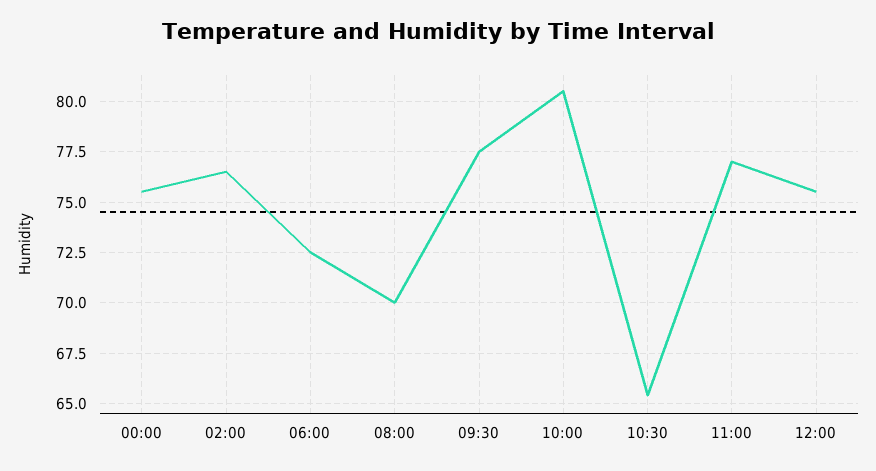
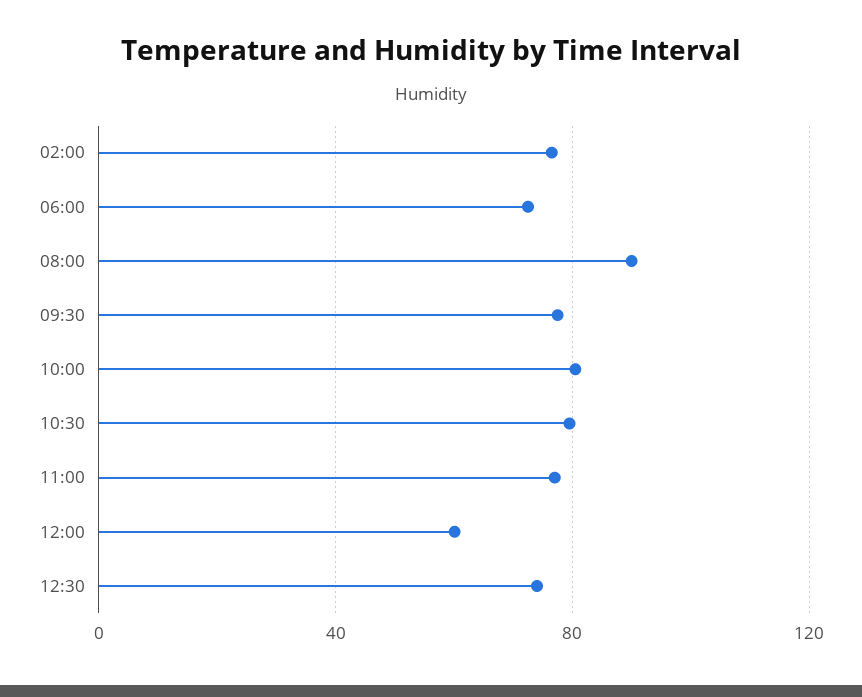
00:00: 75.5 -> none
08:00: 70 -> 90
10:30: 65.5 -> 80
12:00: 75.5 -> 60
12:30: none -> 75

